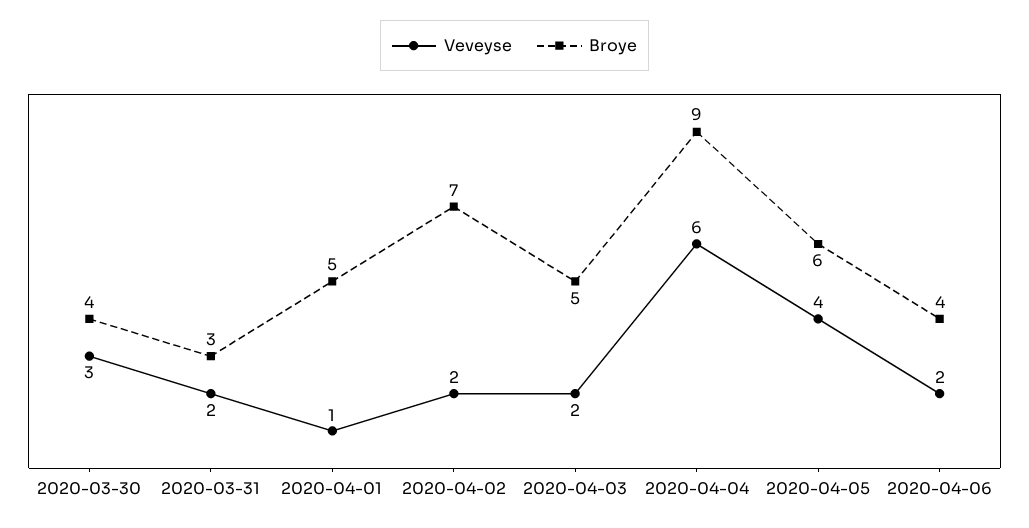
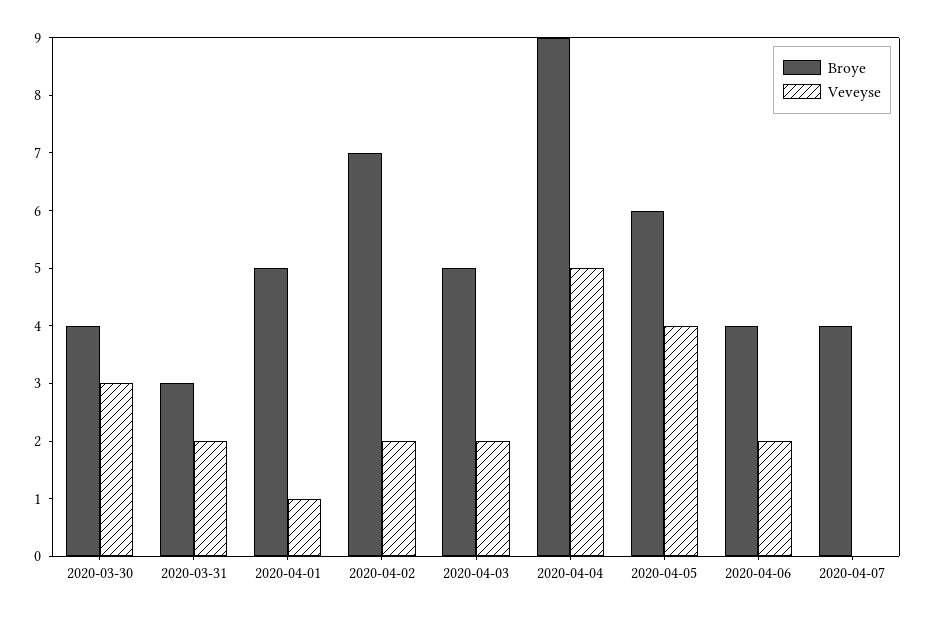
Veveyse, 2020-04-04: 6 -> 5
Broye, 2020-04-07: none -> 4
Veveyse, 2020-04-07: none -> 0

